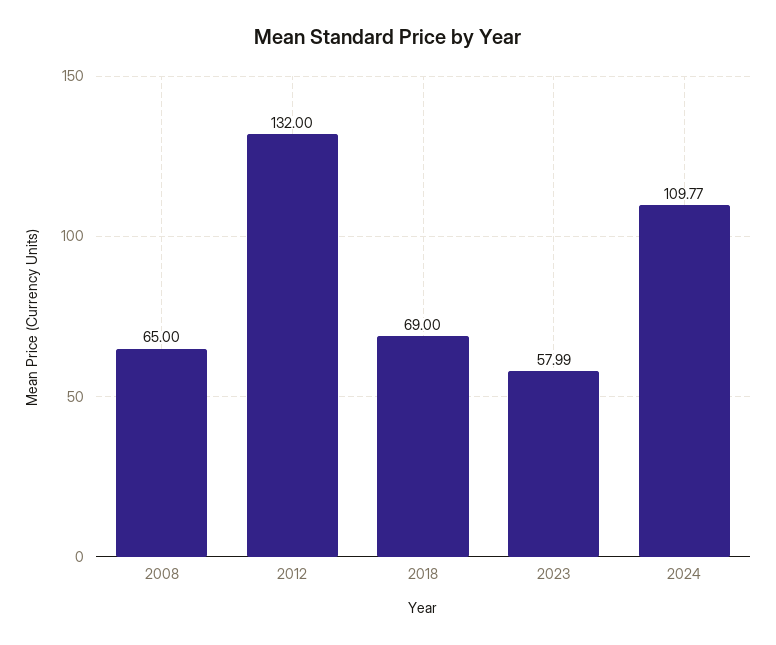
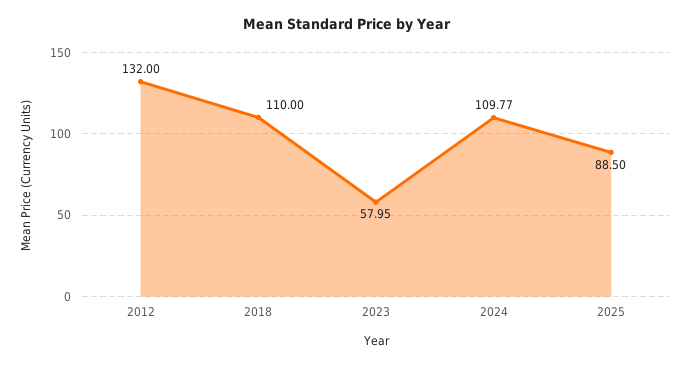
2008: 65 -> none
2018: 69 -> 110
2023: 57.99 -> 57.95
2025: none -> 88.5

